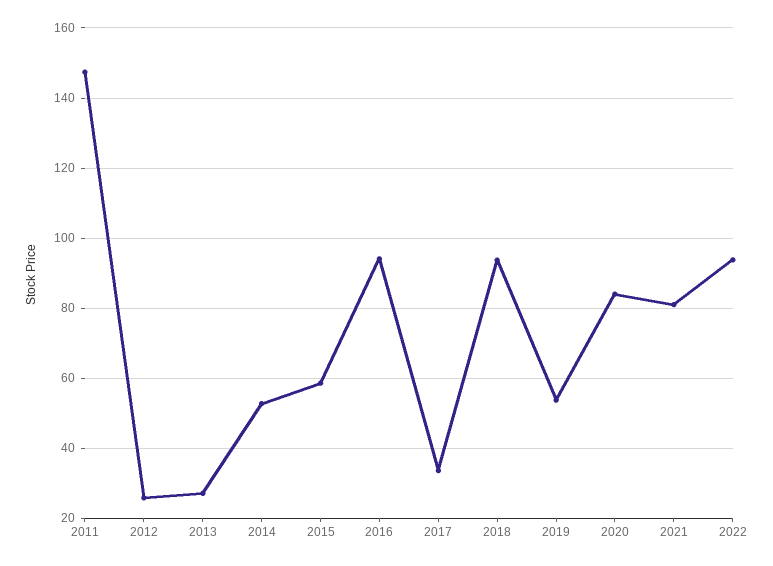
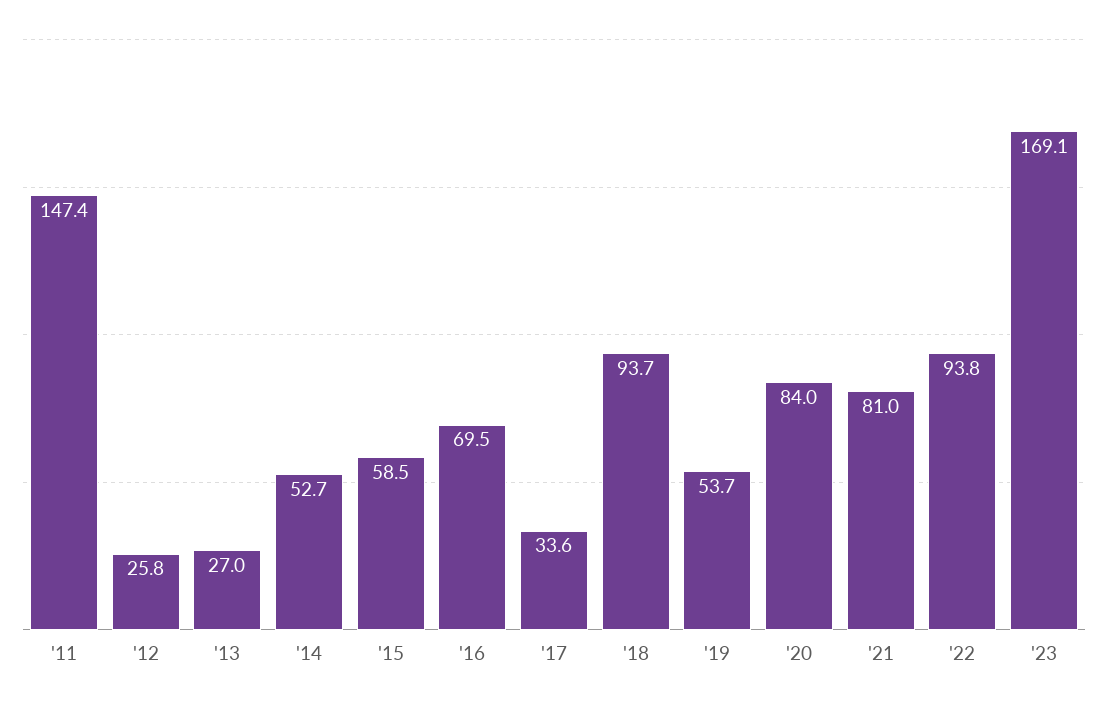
2016: 94 -> 69.5
'23: none -> 169.1

